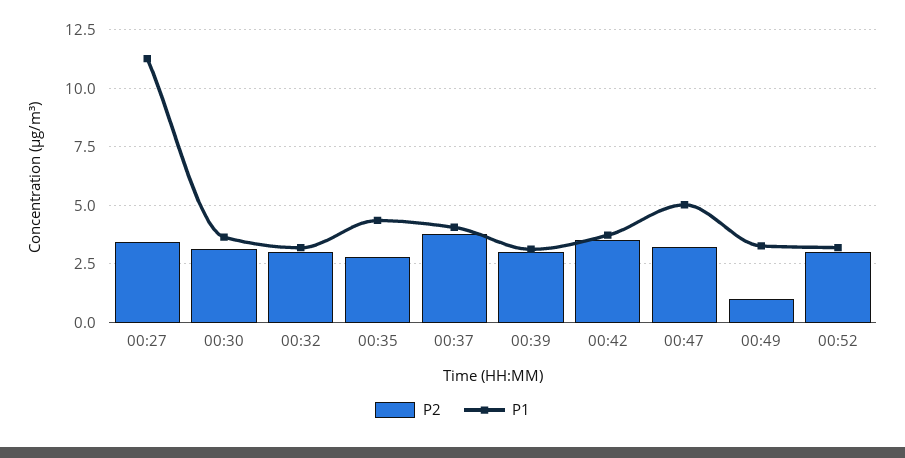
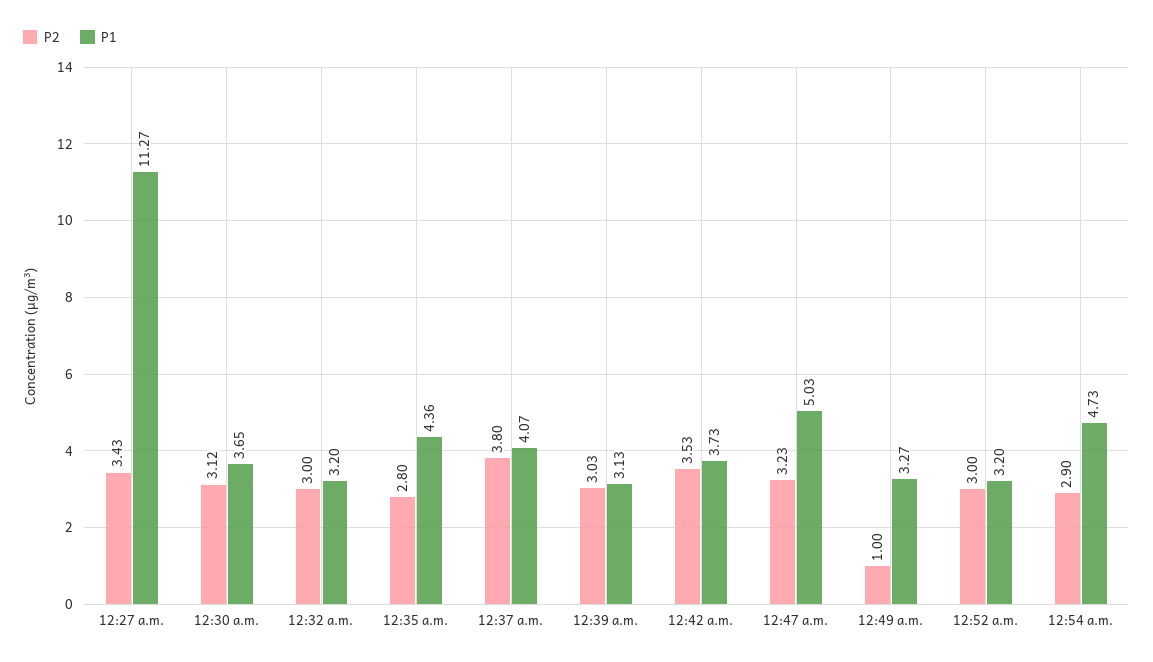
P2, 12:54 a.m.: none -> 2.9
P1, 12:54 a.m.: none -> 4.73

